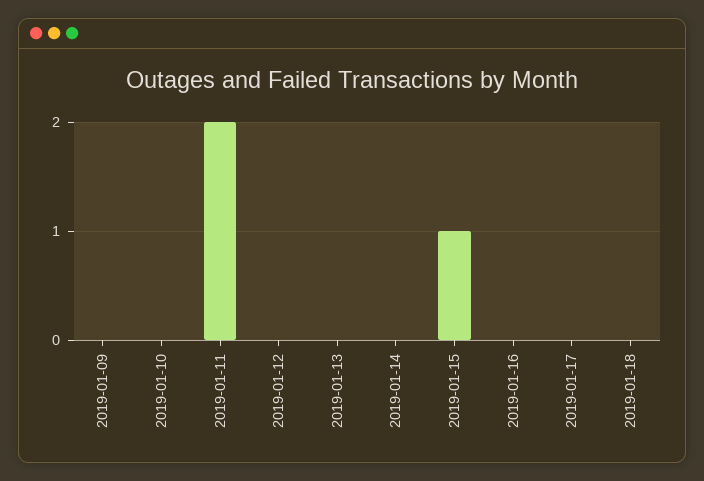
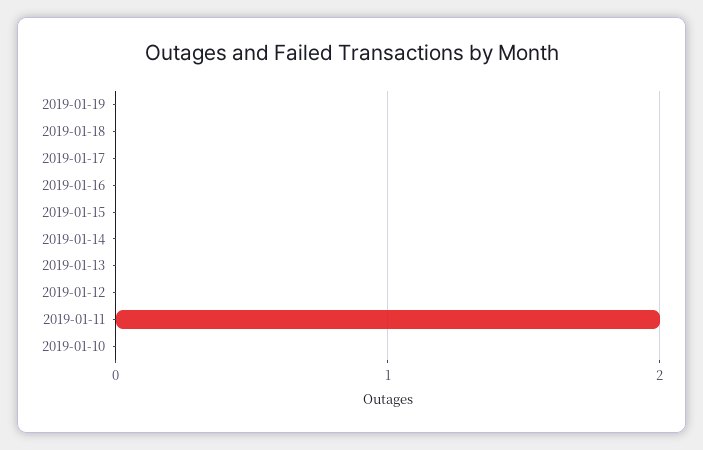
2019-01-09: 0 -> none
2019-01-15: 1 -> 0
2019-01-19: none -> 0

